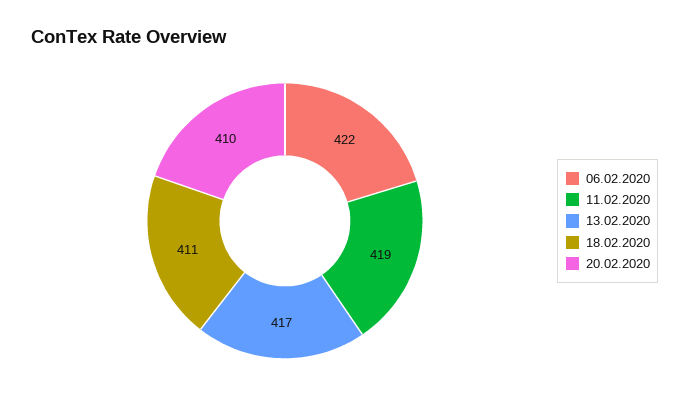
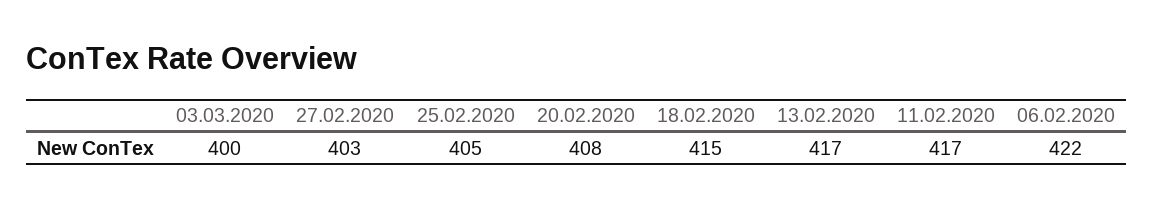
11.02.2020: 419 -> 417
18.02.2020: 411 -> 415
20.02.2020: 410 -> 408
03.03.2020: none -> 400
27.02.2020: none -> 403
25.02.2020: none -> 405

